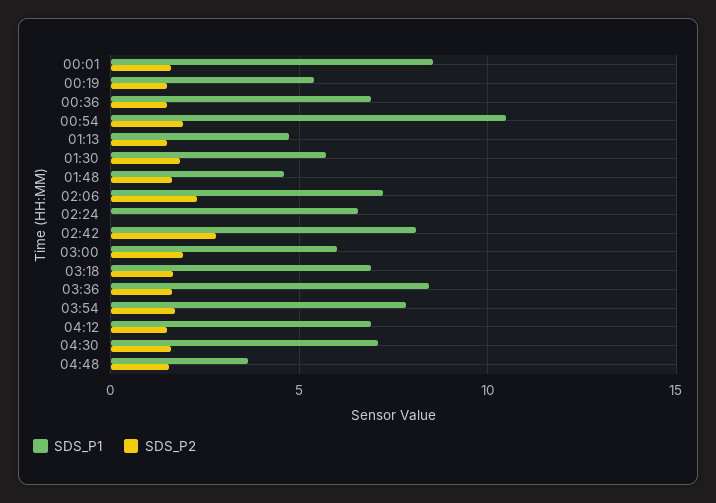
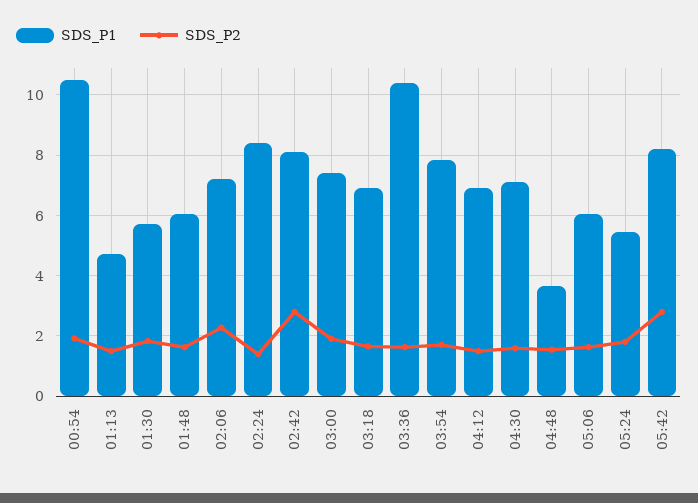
SDS_P1, 00:01: 8.5 -> none
SDS_P2, 00:01: 1.5 -> none
SDS_P1, 00:19: 5.5 -> none
SDS_P2, 00:19: 1.5 -> none
SDS_P1, 00:36: 7 -> none
SDS_P2, 00:36: 1.5 -> none
SDS_P1, 01:48: 4.5 -> 6
SDS_P1, 02:24: 6.5 -> 8.4
SDS_P2, 02:24: 0 -> 1.4
SDS_P1, 03:00: 6 -> 7.4
SDS_P1, 03:36: 8.5 -> 10.4
SDS_P1, 05:06: none -> 6
SDS_P2, 05:06: none -> 1.6
SDS_P1, 05:24: none -> 5.4
SDS_P2, 05:24: none -> 1.8
SDS_P1, 05:42: none -> 8.2
SDS_P2, 05:42: none -> 2.8

